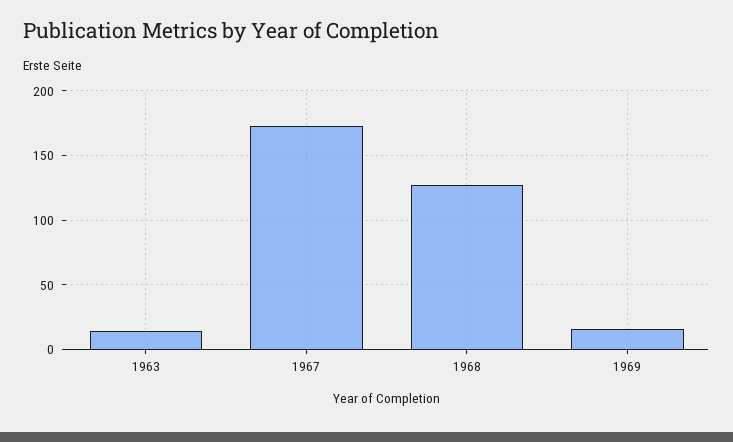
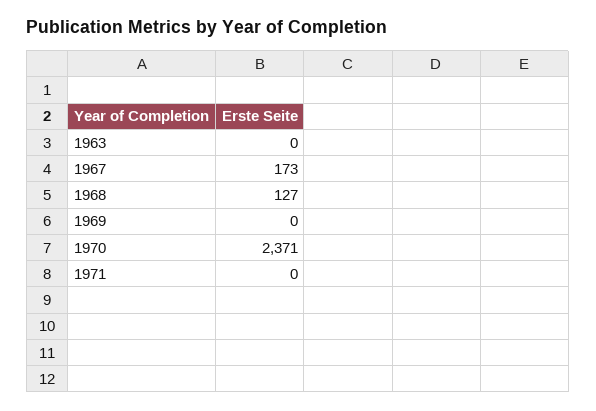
1963: 15 -> 0
1969: 15 -> 0
1970: none -> 2371
1971: none -> 0

